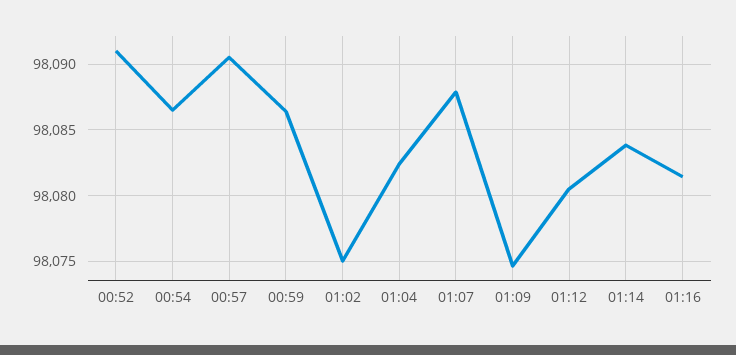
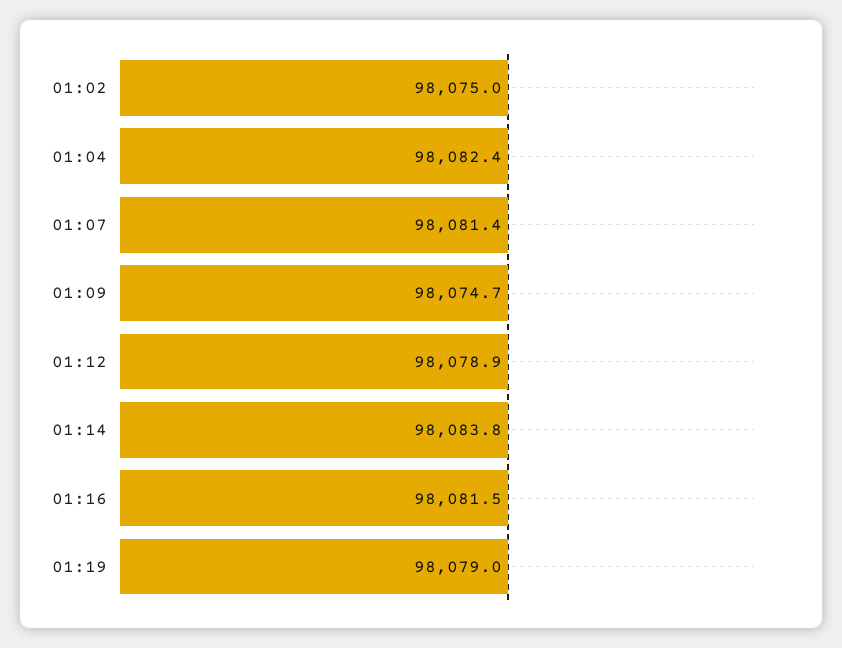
00:52: 98091 -> none
00:54: 98086.5 -> none
00:57: 98090.5 -> none
00:59: 98086.5 -> none
01:07: 98088 -> 98081.4
01:12: 98080.5 -> 98078.9
01:19: none -> 98079

